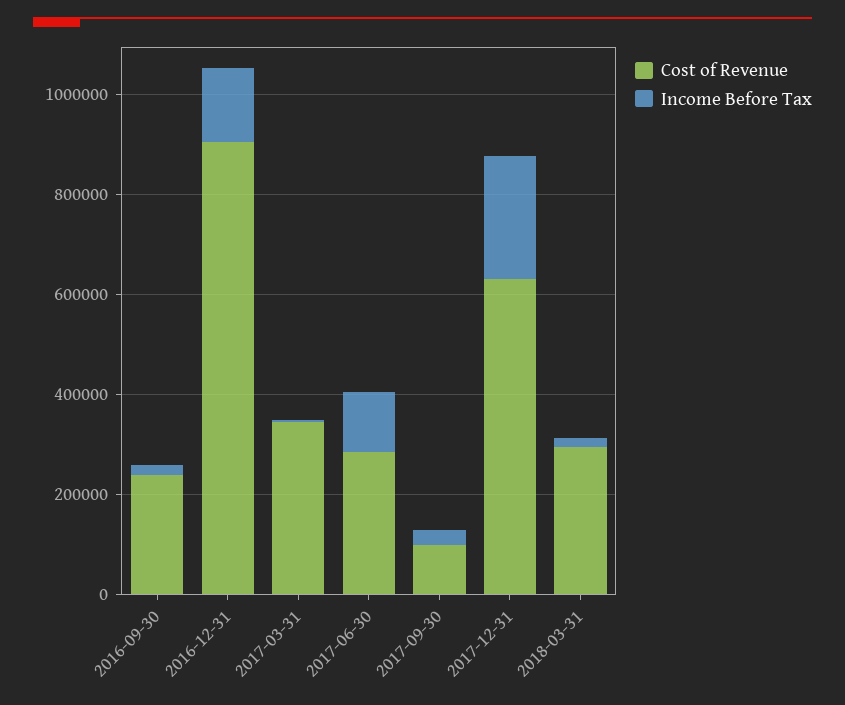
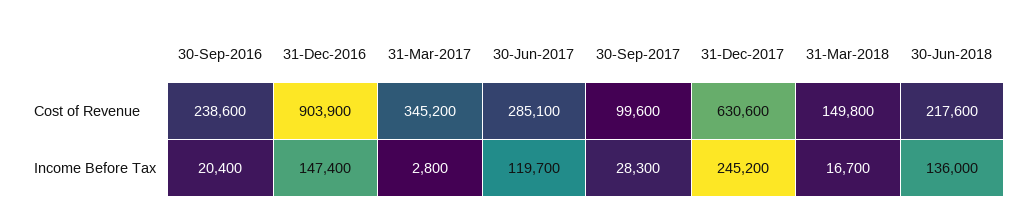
Cost of Revenue, 2018-03-31: 300000 -> 149800
Cost of Revenue, 30-Jun-2018: none -> 217600
Income Before Tax, 30-Jun-2018: none -> 136000

